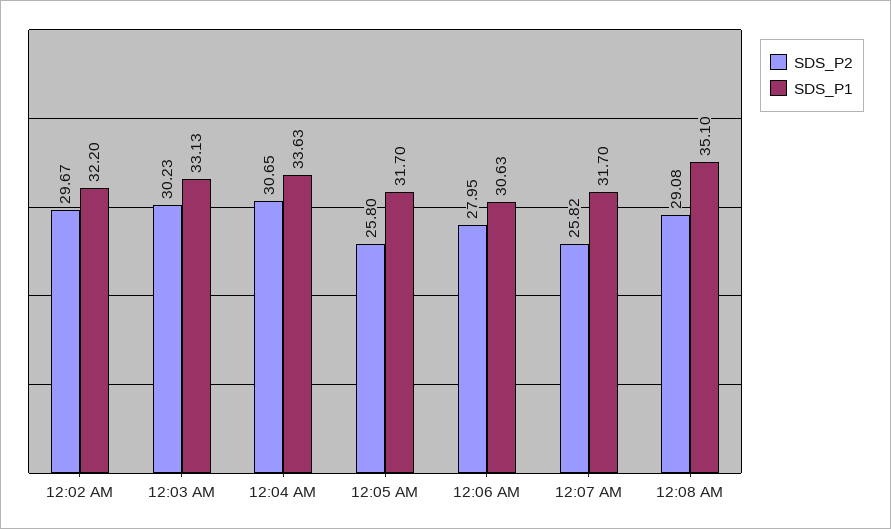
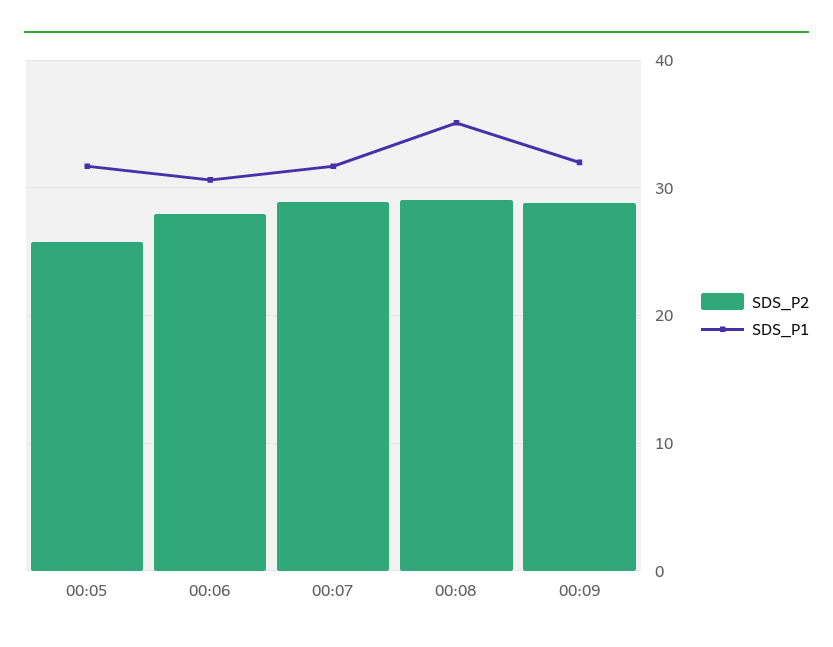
SDS_P2, 12:02 AM: 29.67 -> none
SDS_P1, 12:02 AM: 32.2 -> none
SDS_P2, 12:03 AM: 30.23 -> none
SDS_P1, 12:03 AM: 33.13 -> none
SDS_P2, 12:04 AM: 30.65 -> none
SDS_P1, 12:04 AM: 33.63 -> none
SDS_P2, 12:07 AM: 25.82 -> 29
SDS_P2, 00:09: none -> 29
SDS_P1, 00:09: none -> 32

